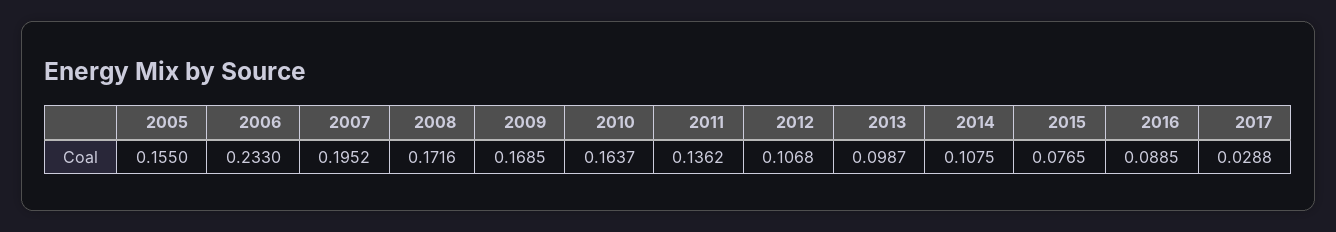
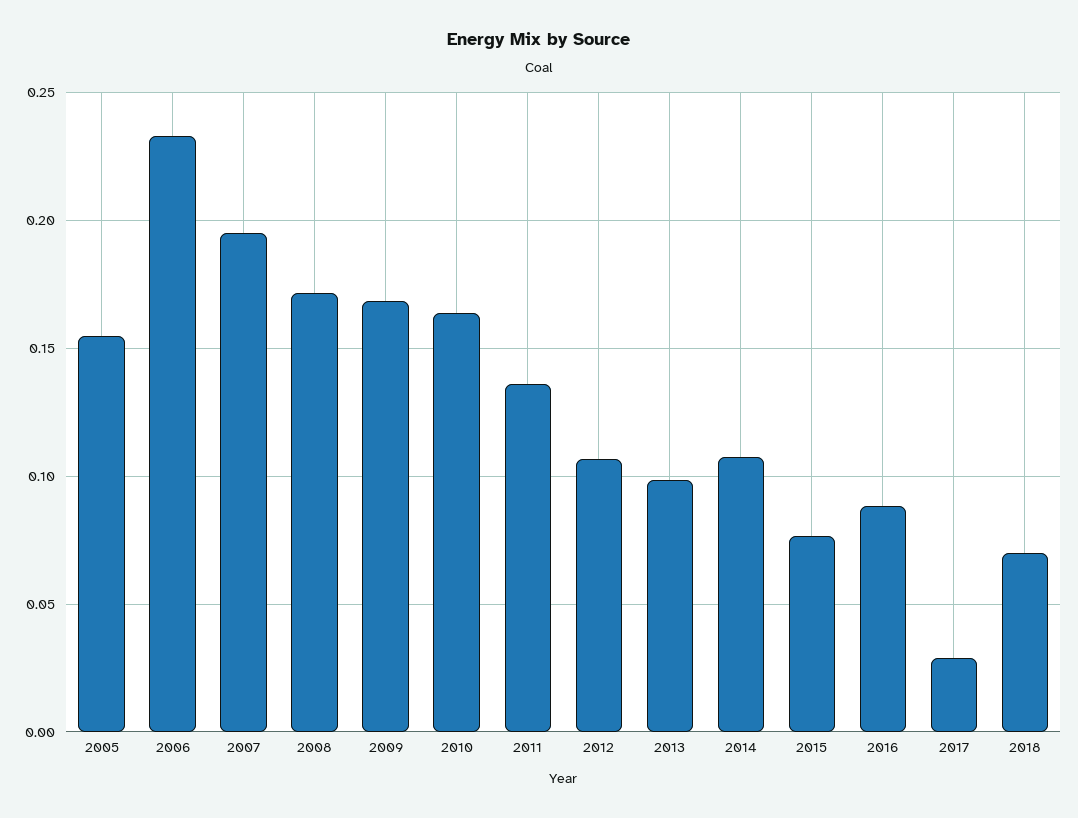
2018: none -> 0.07

